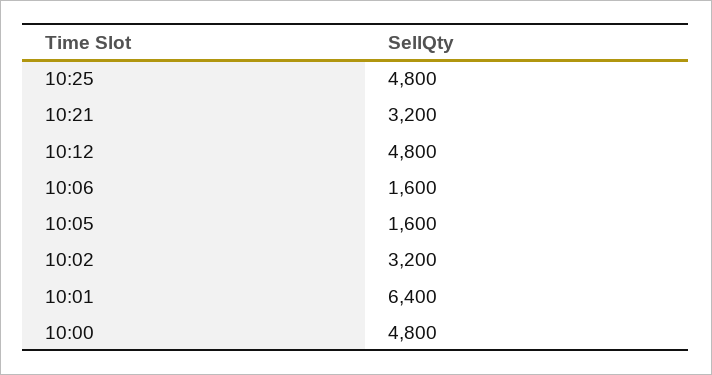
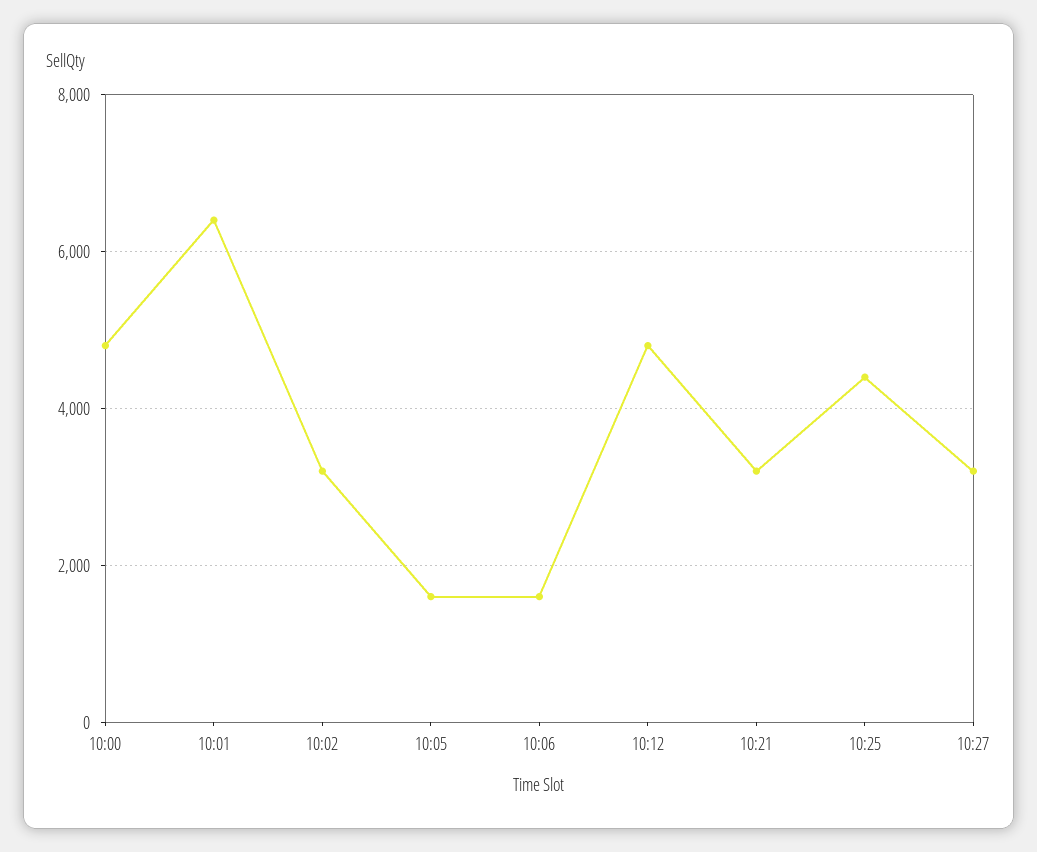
10:25: 4800 -> 4400
10:27: none -> 3200

